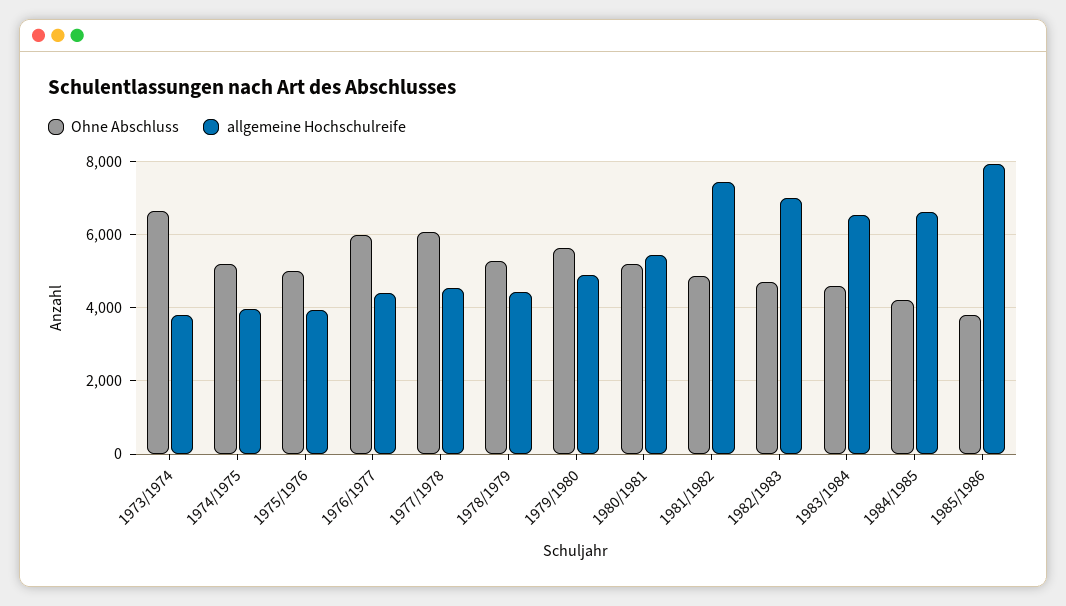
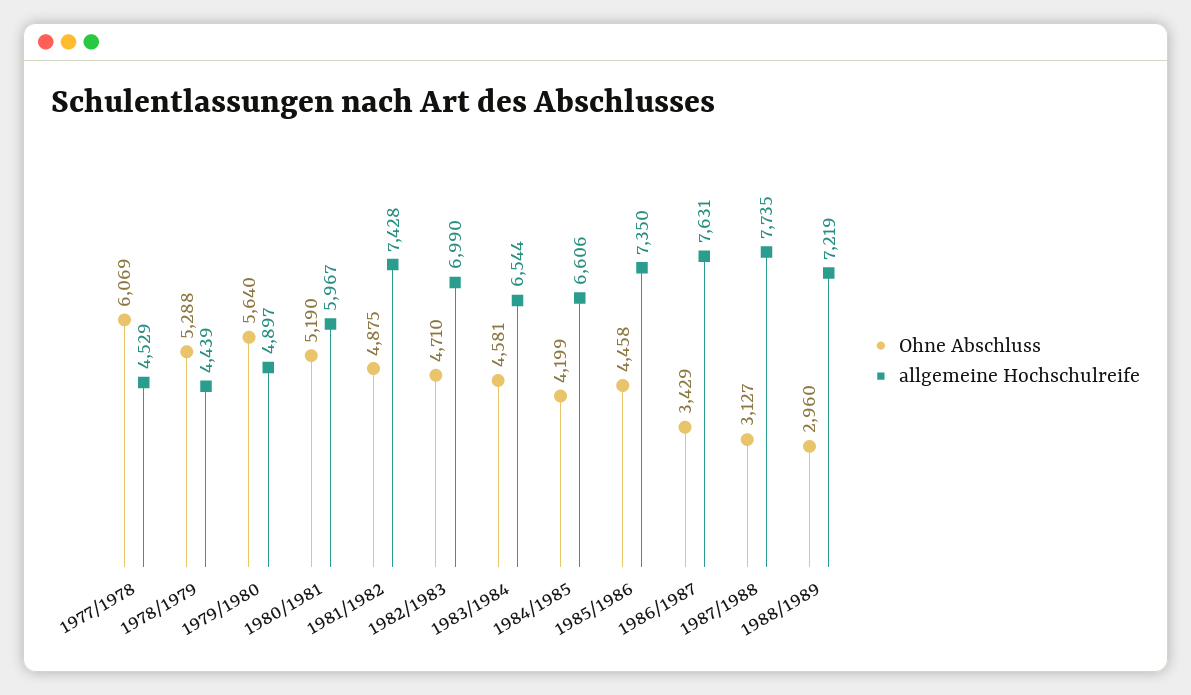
Ohne Abschluss, 1973/1974: 6600 -> none
allgemeine Hochschulreife, 1973/1974: 3800 -> none
Ohne Abschluss, 1974/1975: 5200 -> none
allgemeine Hochschulreife, 1974/1975: 4000 -> none
Ohne Abschluss, 1975/1976: 5000 -> none
allgemeine Hochschulreife, 1975/1976: 4000 -> none
Ohne Abschluss, 1976/1977: 6000 -> none
allgemeine Hochschulreife, 1976/1977: 4400 -> none
allgemeine Hochschulreife, 1980/1981: 5400 -> 5967
Ohne Abschluss, 1985/1986: 3800 -> 4458
allgemeine Hochschulreife, 1985/1986: 8000 -> 7350
Ohne Abschluss, 1986/1987: none -> 3429
allgemeine Hochschulreife, 1986/1987: none -> 7631
Ohne Abschluss, 1987/1988: none -> 3127
allgemeine Hochschulreife, 1987/1988: none -> 7735
Ohne Abschluss, 1988/1989: none -> 2960
allgemeine Hochschulreife, 1988/1989: none -> 7219

